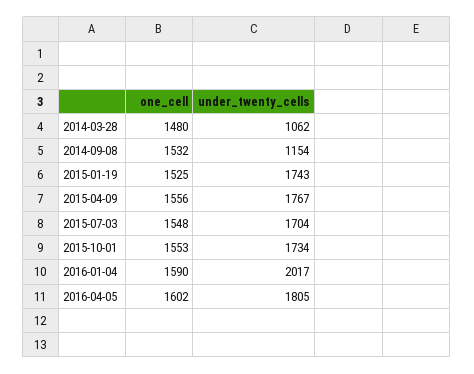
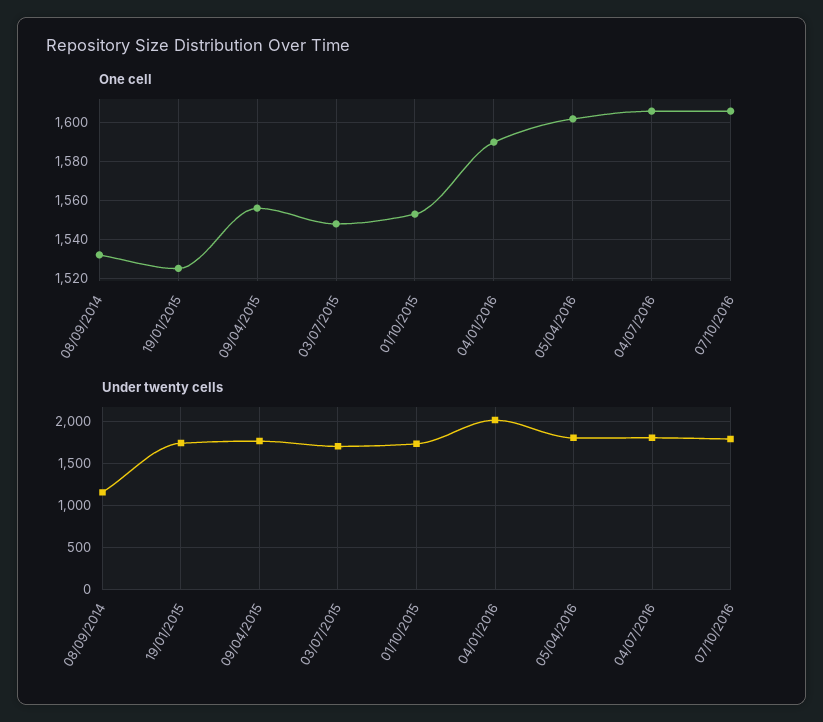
one_cell, 2014-03-28: 1480 -> none
under_twenty_cells, 2014-03-28: 1062 -> none
one_cell, 04/07/2016: none -> 1605
one_cell, 07/10/2016: none -> 1605
under_twenty_cells, 04/07/2016: none -> 1800
under_twenty_cells, 07/10/2016: none -> 1800

